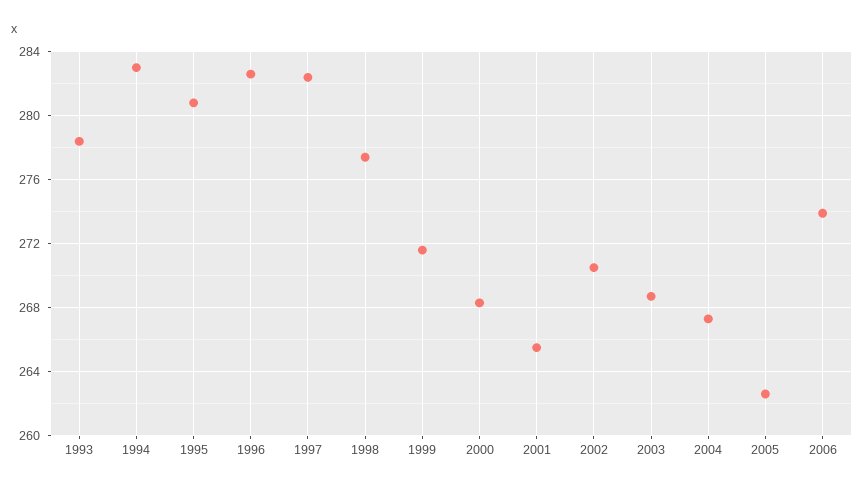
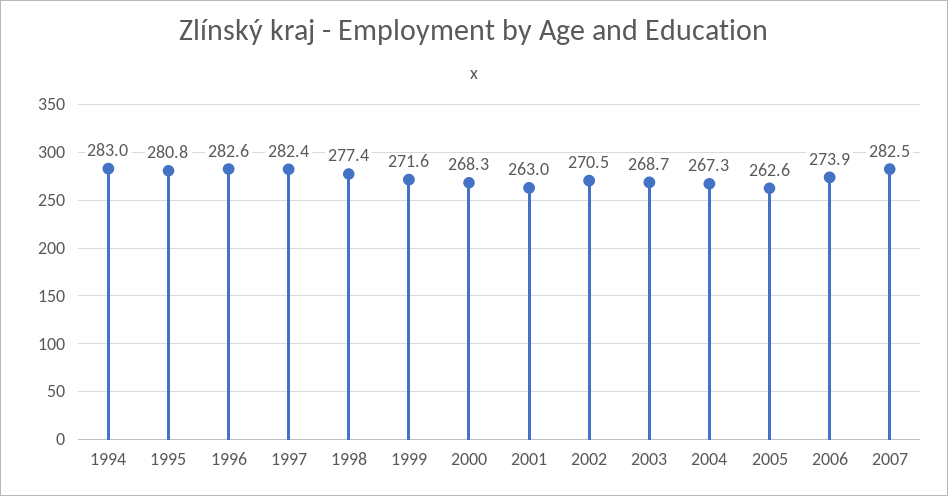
1993: 278.5 -> none
2001: 265.5 -> 263
2007: none -> 282.5

